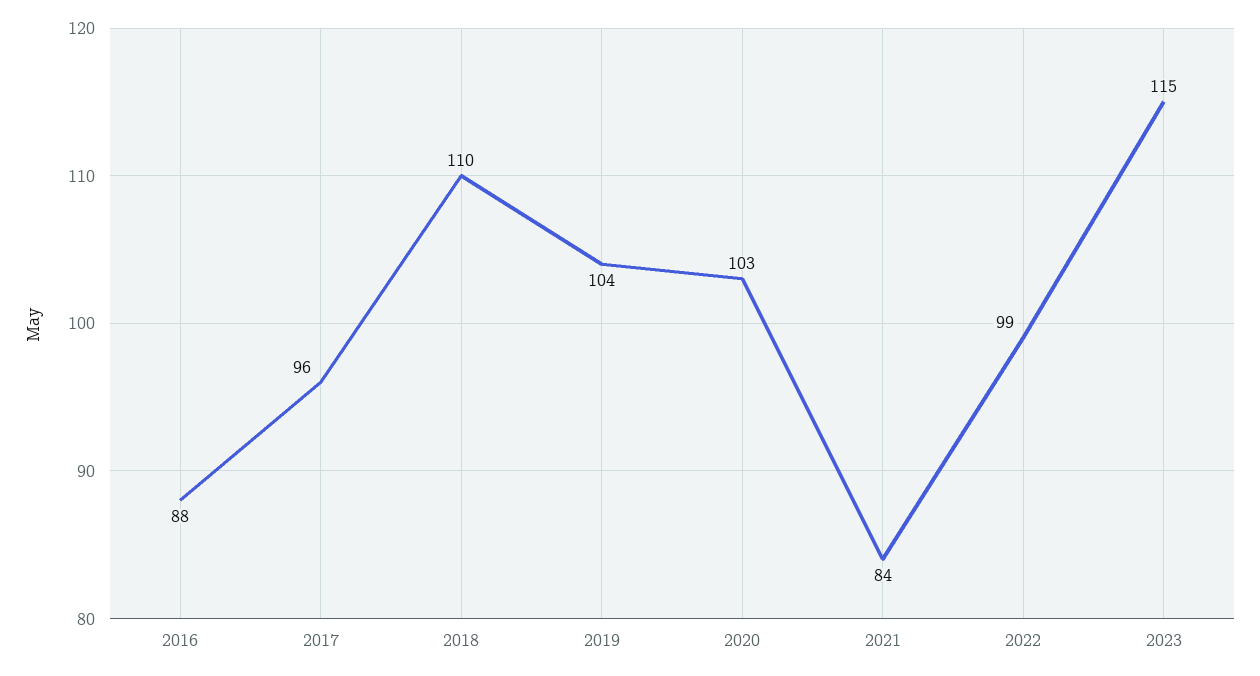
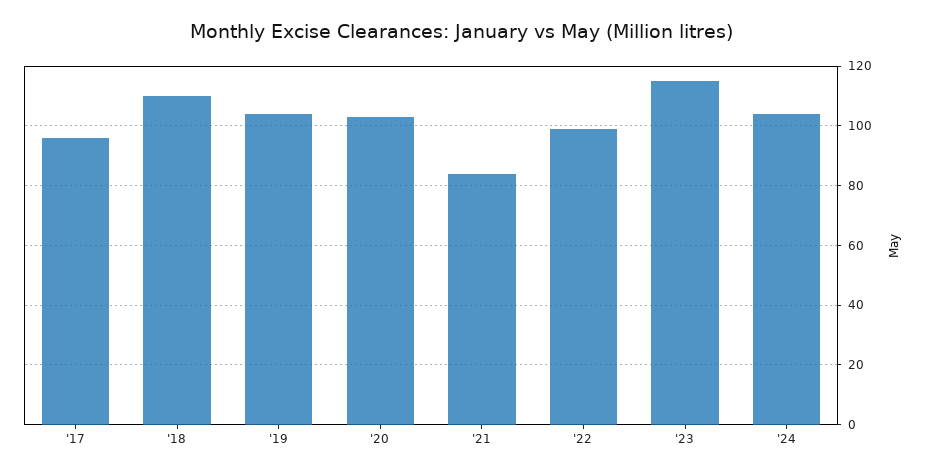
2016: 88 -> none
'24: none -> 105

